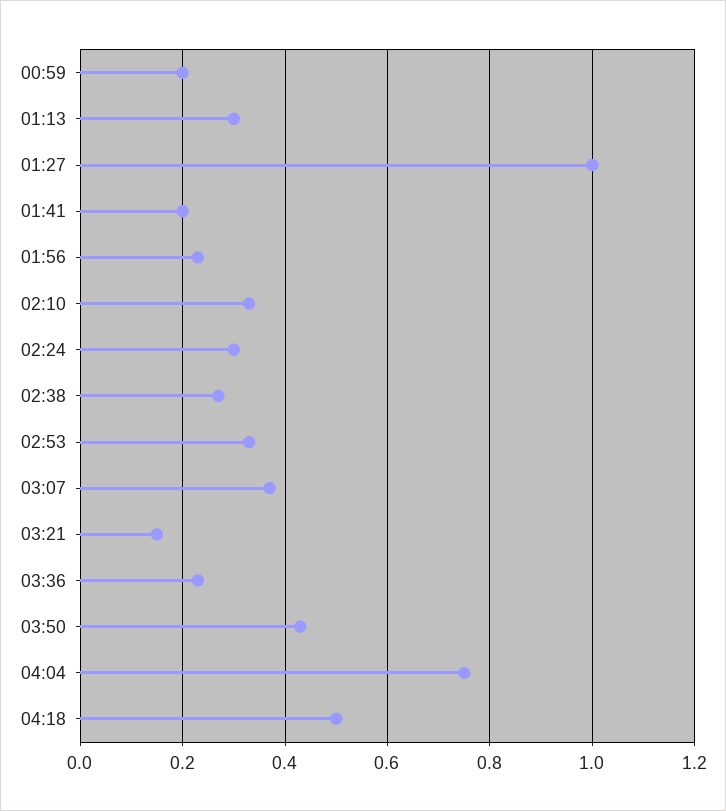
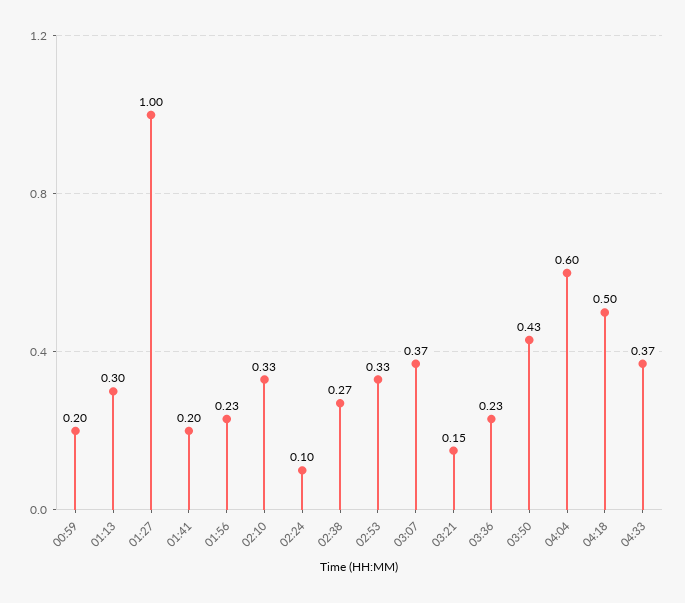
02:24: 0.3 -> 0.1
04:04: 0.75 -> 0.6
04:33: none -> 0.37

